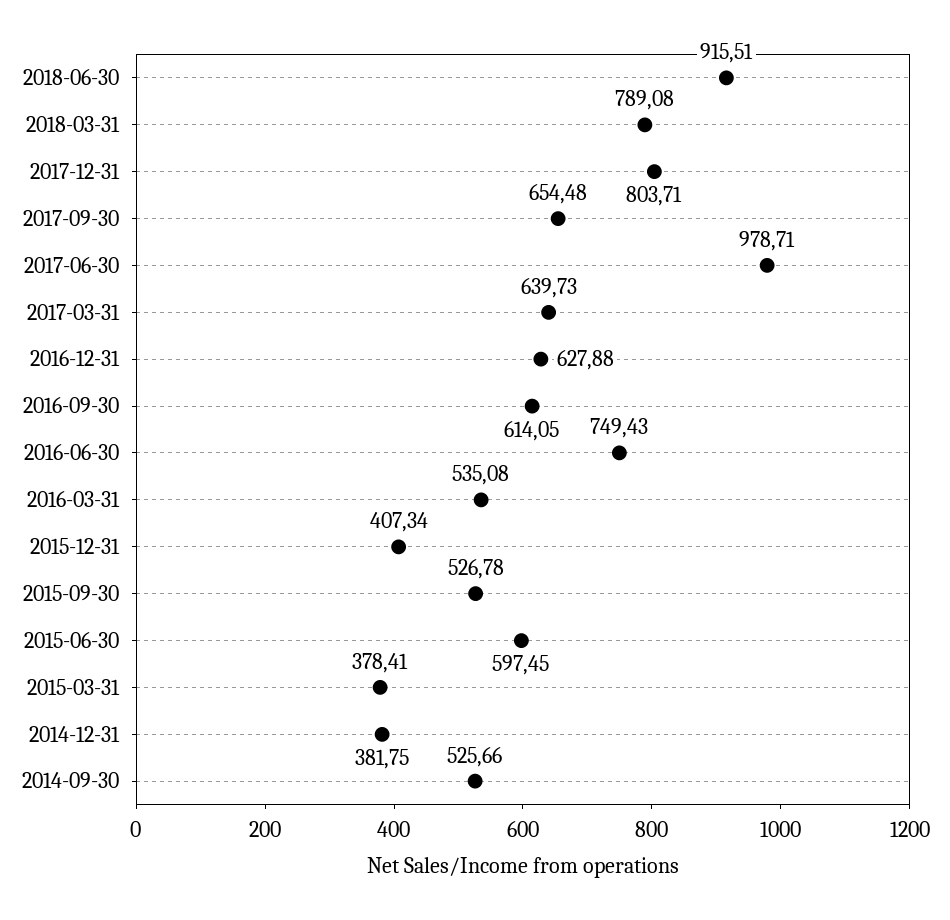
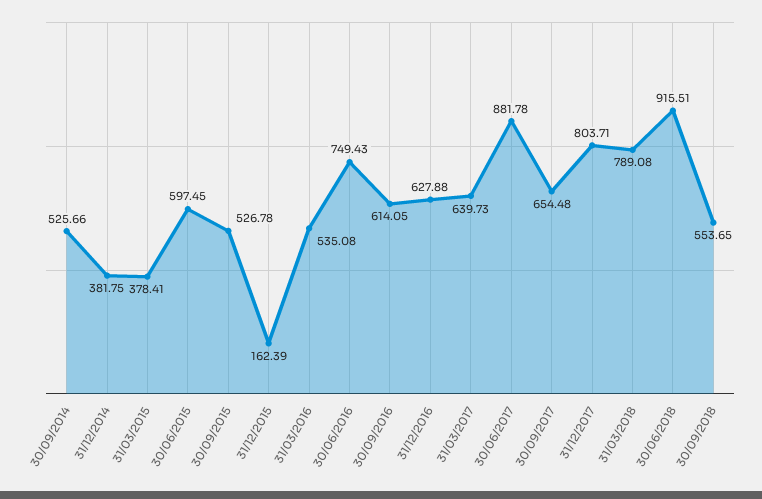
2017-06-30: 978.71 -> 881.78
2015-12-31: 407.34 -> 162.39
30/09/2018: none -> 553.65

